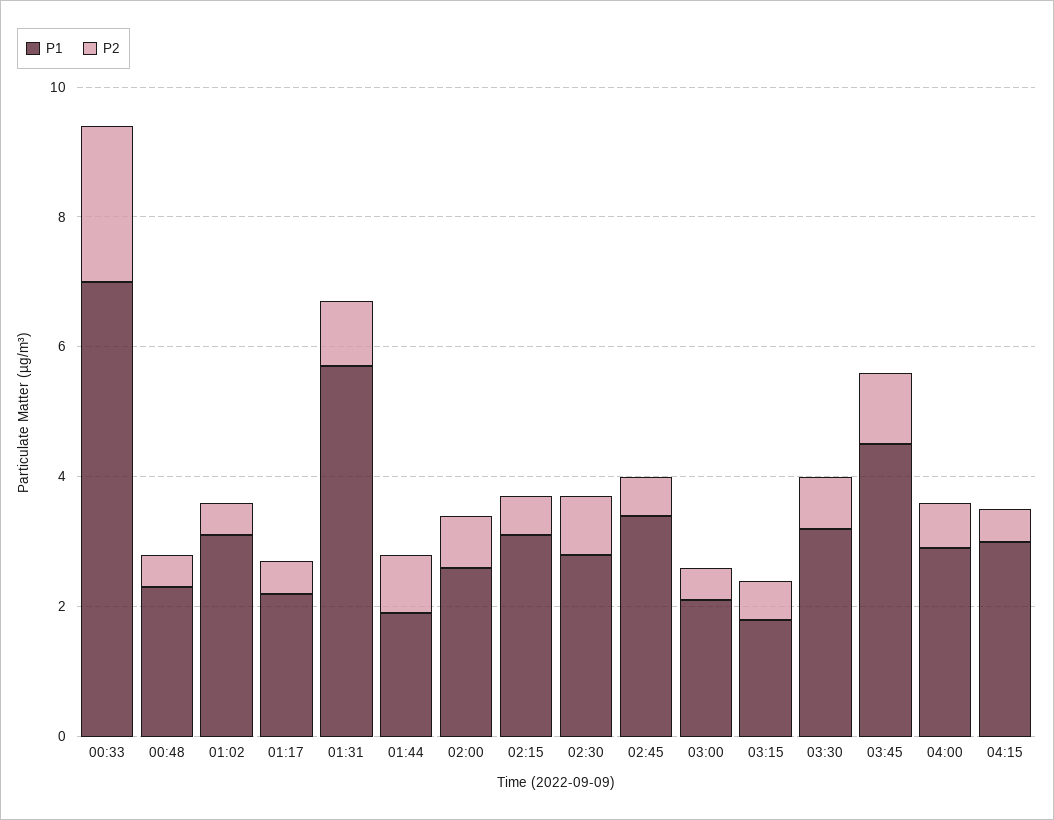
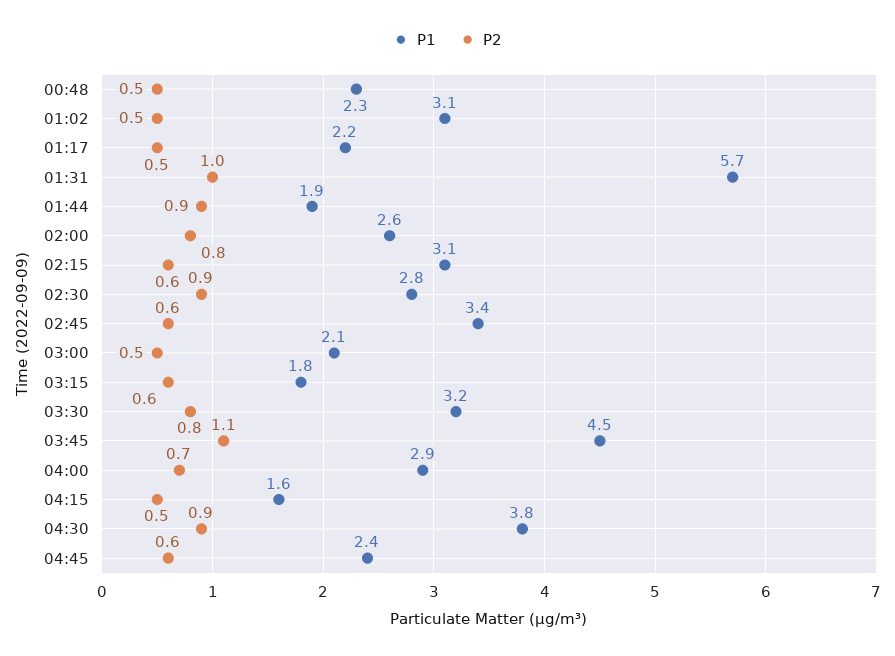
P1, 00:33: 7 -> none
P2, 00:33: 2.5 -> none
P1, 04:15: 3 -> 1.6
P1, 04:30: none -> 3.8
P2, 04:30: none -> 0.9
P1, 04:45: none -> 2.4
P2, 04:45: none -> 0.6

